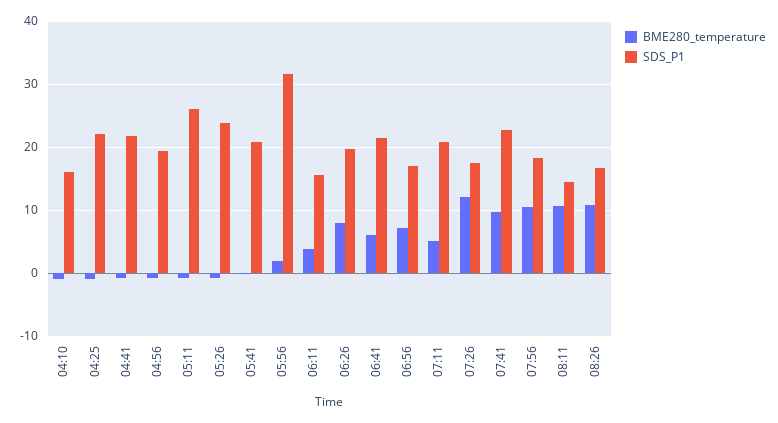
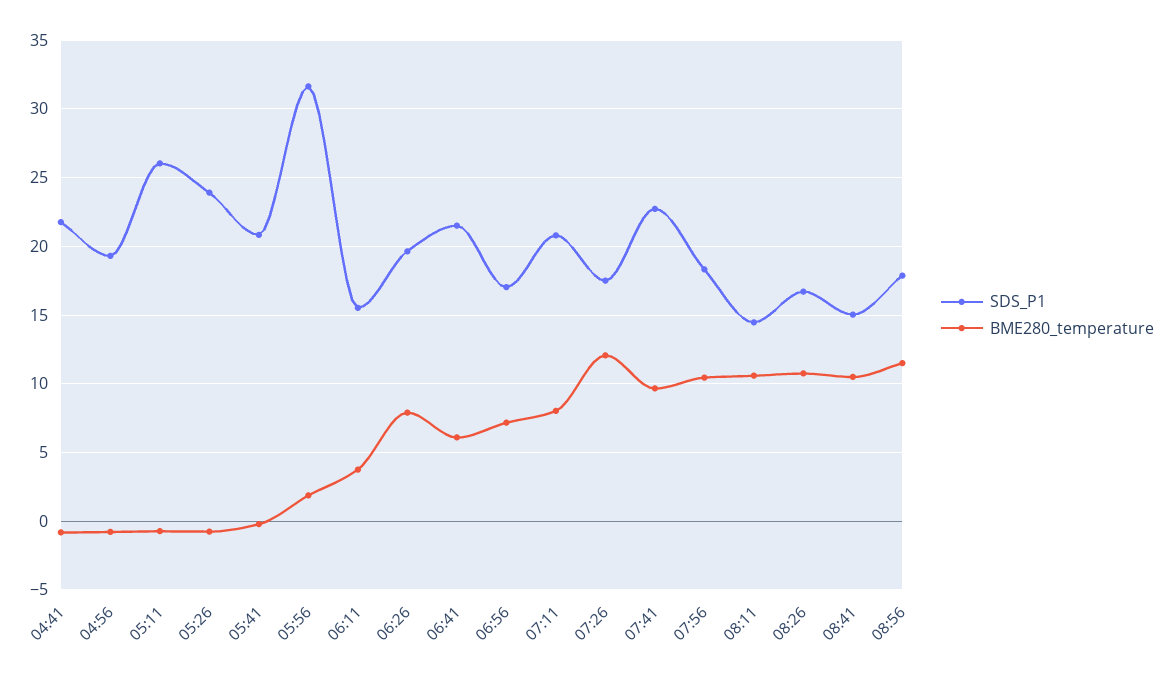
BME280_temperature, 04:10: -1 -> none
SDS_P1, 04:10: 16 -> none
BME280_temperature, 04:25: -1 -> none
SDS_P1, 04:25: 22 -> none
BME280_temperature, 07:11: 5 -> 8
SDS_P1, 08:41: none -> 15
BME280_temperature, 08:41: none -> 10.5
SDS_P1, 08:56: none -> 18
BME280_temperature, 08:56: none -> 11.5

